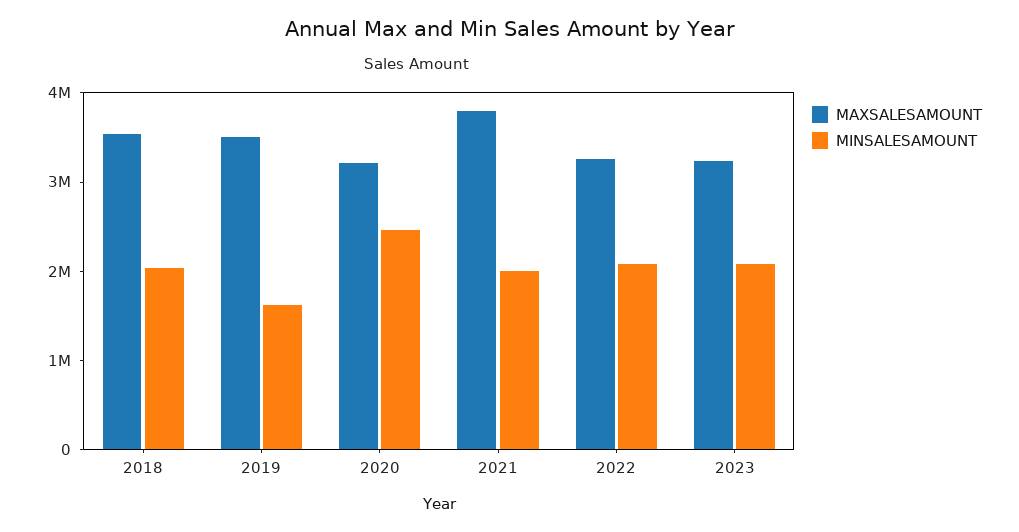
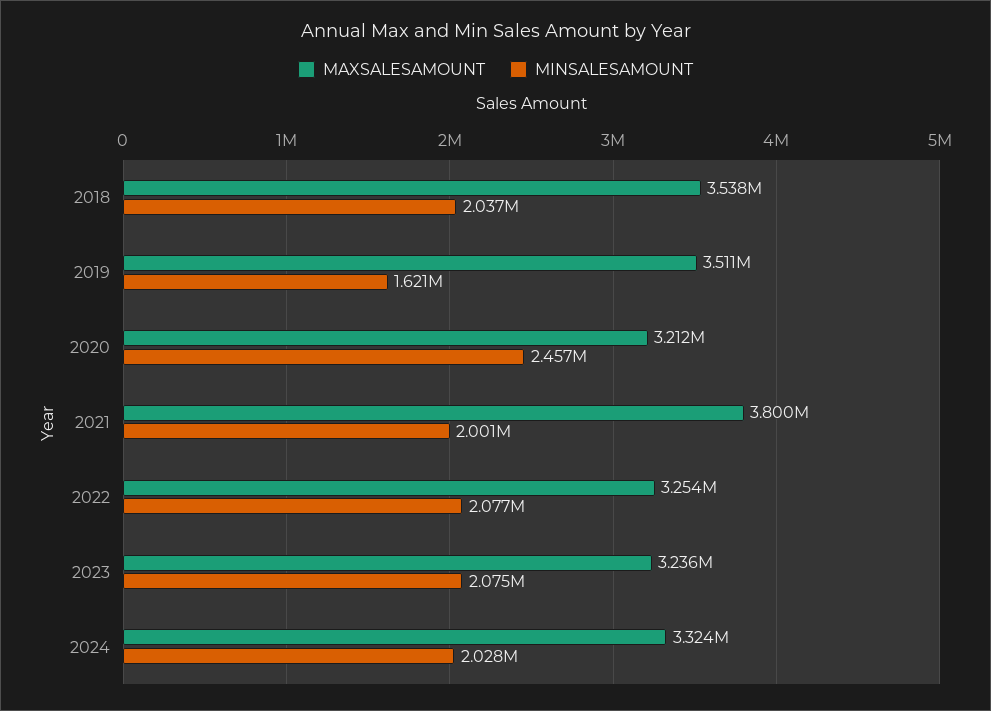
MAXSALESAMOUNT, 2024: none -> 3324000
MINSALESAMOUNT, 2024: none -> 2028000

